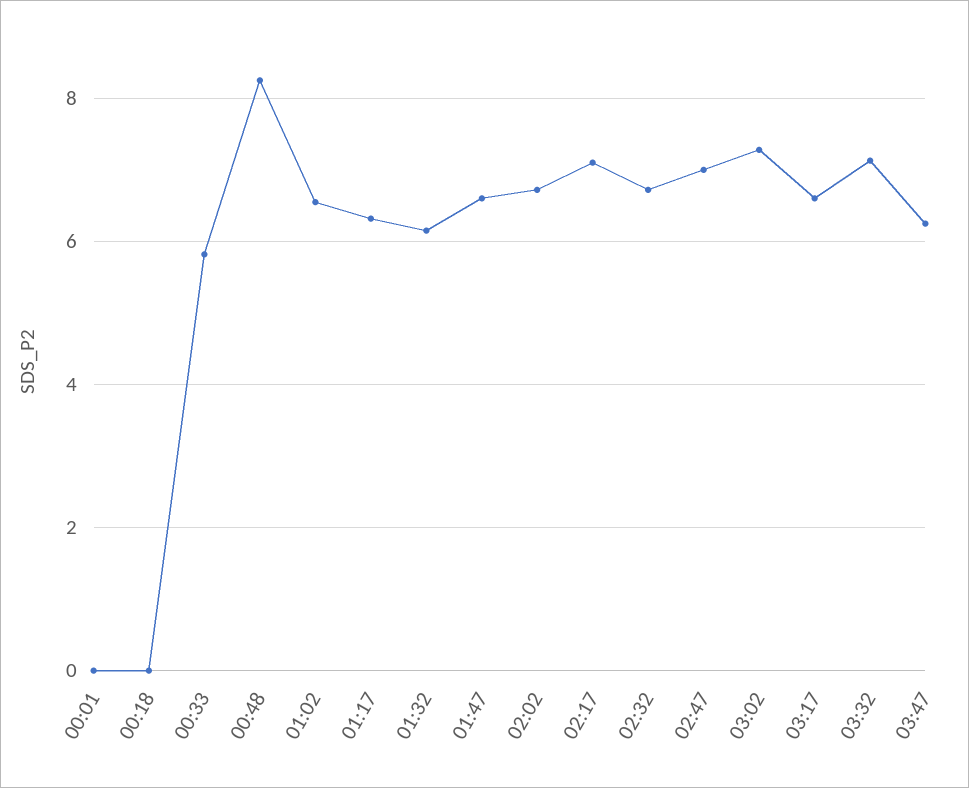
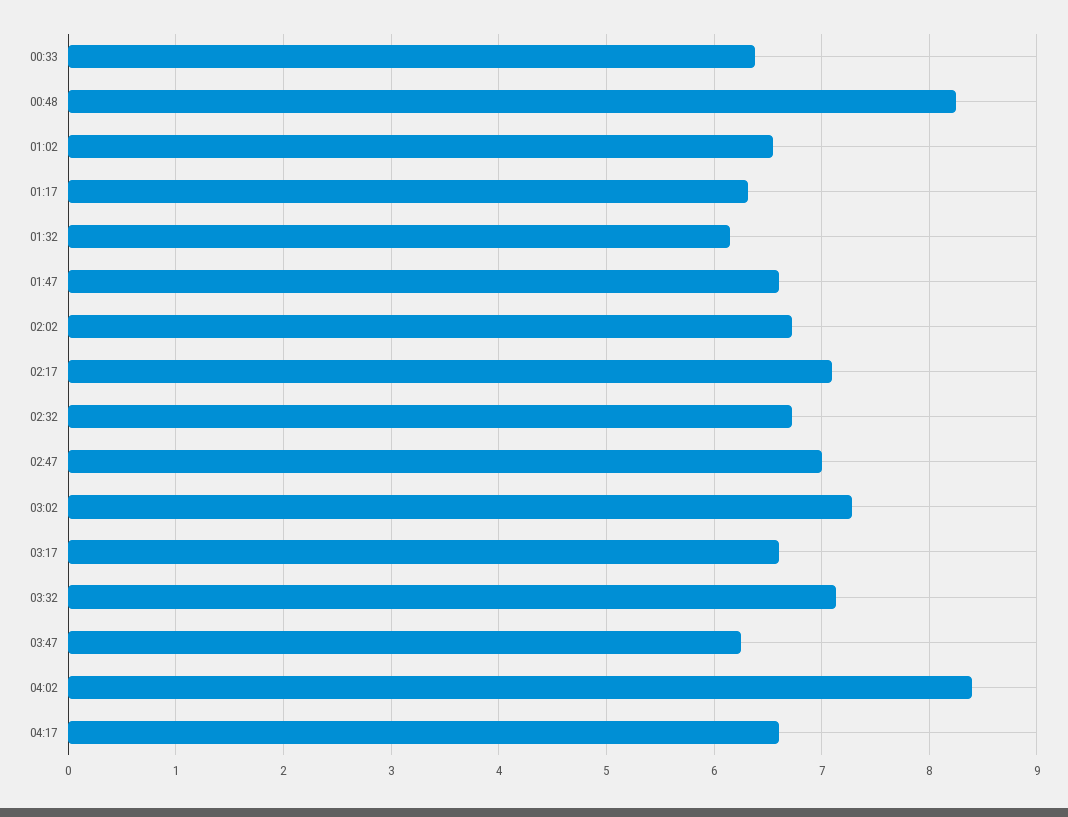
00:01: 0 -> none
00:18: 0 -> none
00:33: 5.8 -> 6.4
04:02: none -> 8.4
04:17: none -> 6.6

